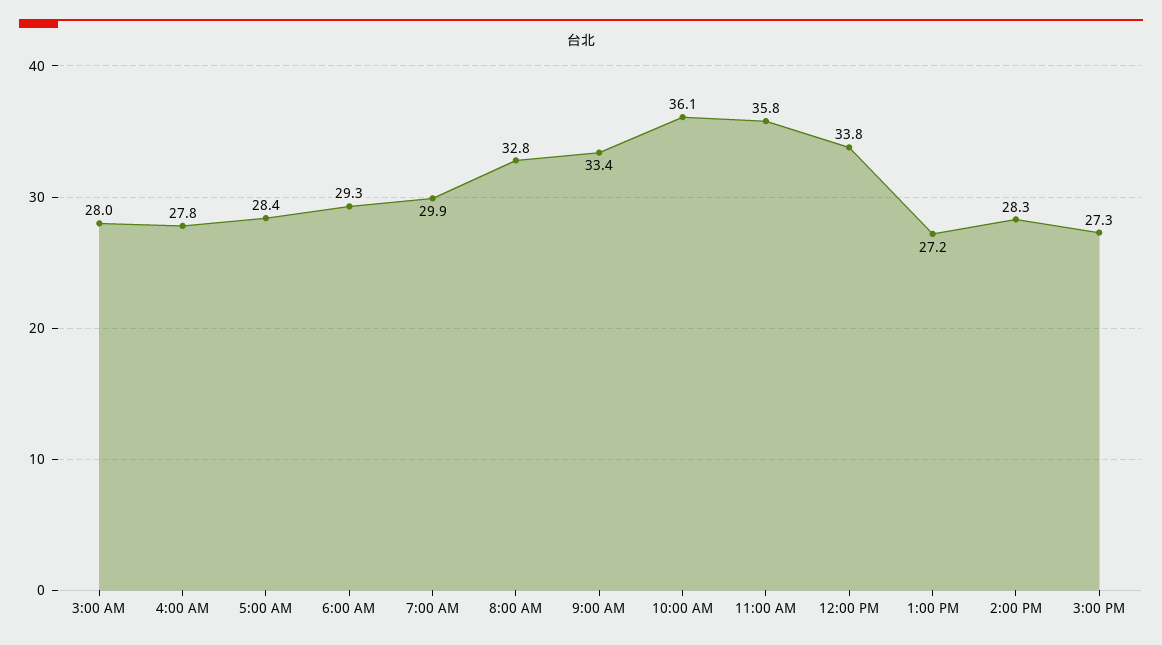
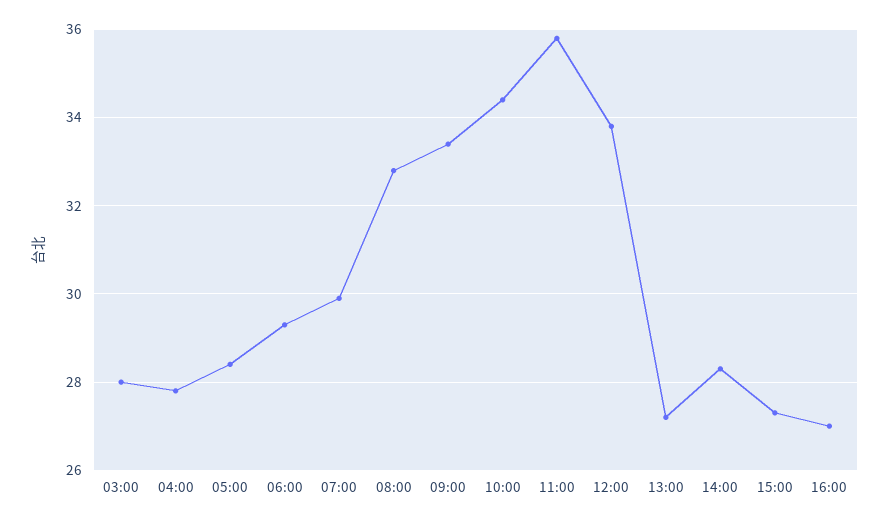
10:00 AM: 36.1 -> 34.5
16:00: none -> 27

